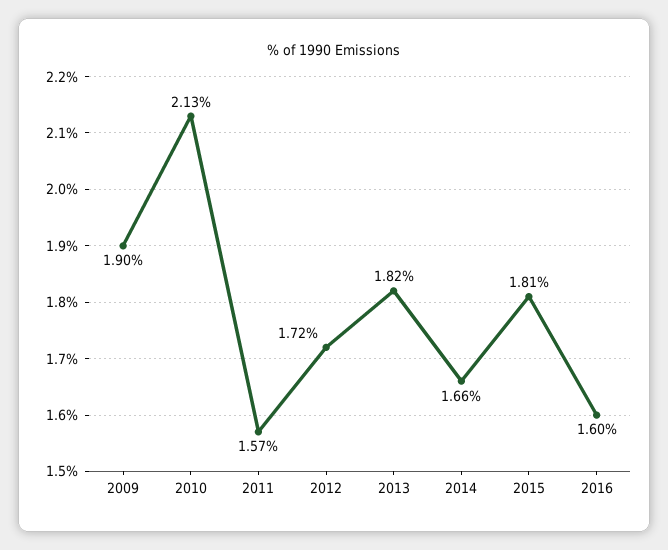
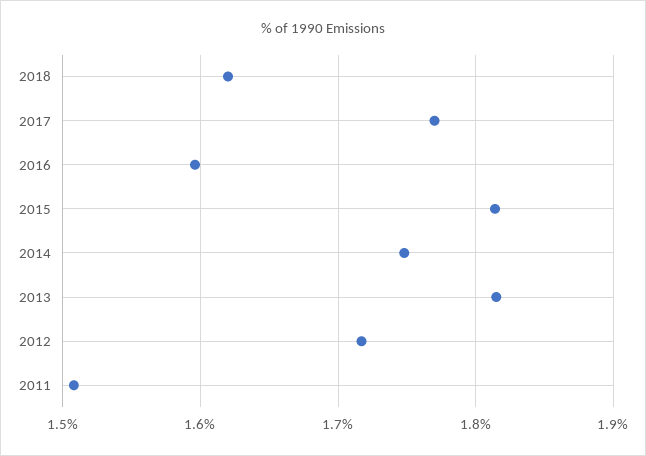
2009: 1.9 -> none
2010: 2.13 -> none
2011: 1.57 -> 1.51
2014: 1.66 -> 1.75
2018: none -> 1.62
2017: none -> 1.77

